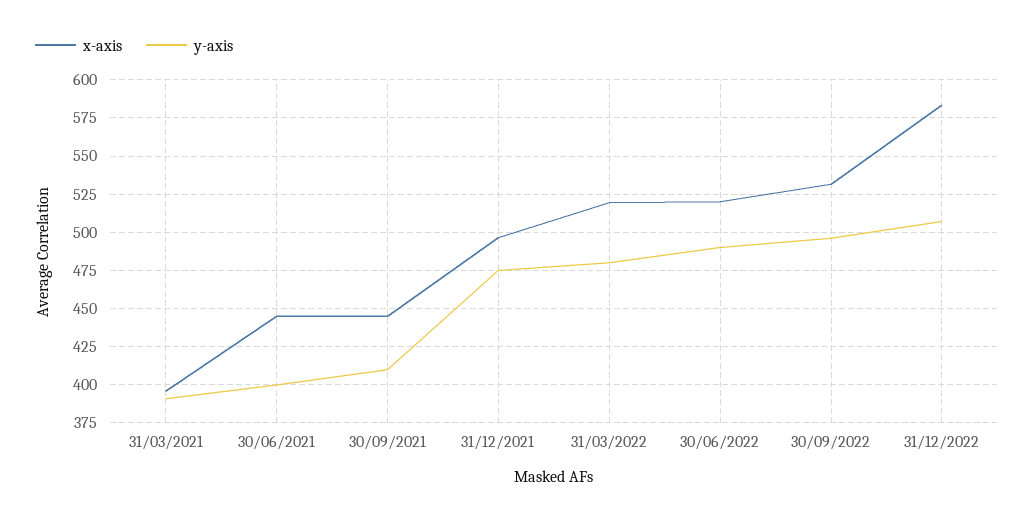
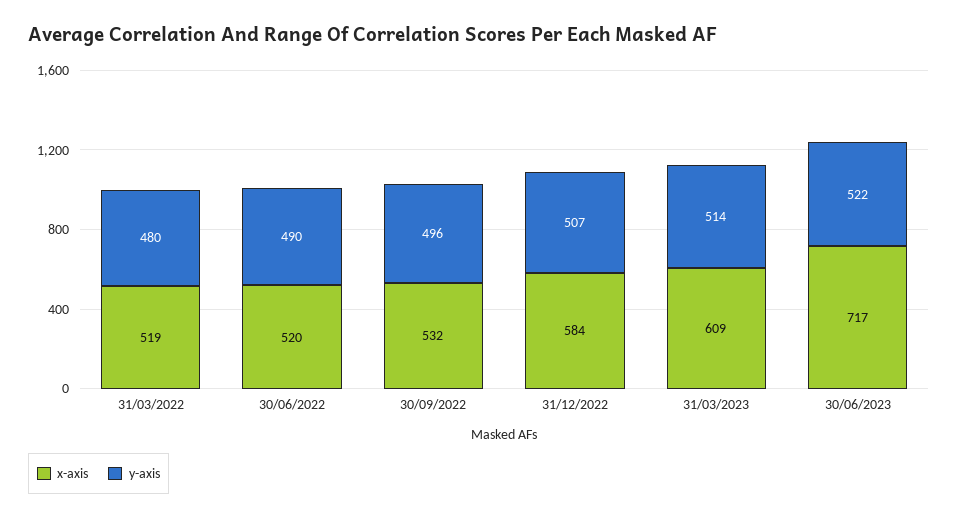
x-axis, 31/03/2021: 395 -> none
y-axis, 31/03/2021: 390 -> none
x-axis, 30/06/2021: 445 -> none
y-axis, 30/06/2021: 400 -> none
x-axis, 30/09/2021: 445 -> none
y-axis, 30/09/2021: 410 -> none
x-axis, 31/12/2021: 495 -> none
y-axis, 31/12/2021: 475 -> none
x-axis, 31/03/2023: none -> 609
y-axis, 31/03/2023: none -> 514
x-axis, 30/06/2023: none -> 717
y-axis, 30/06/2023: none -> 522

